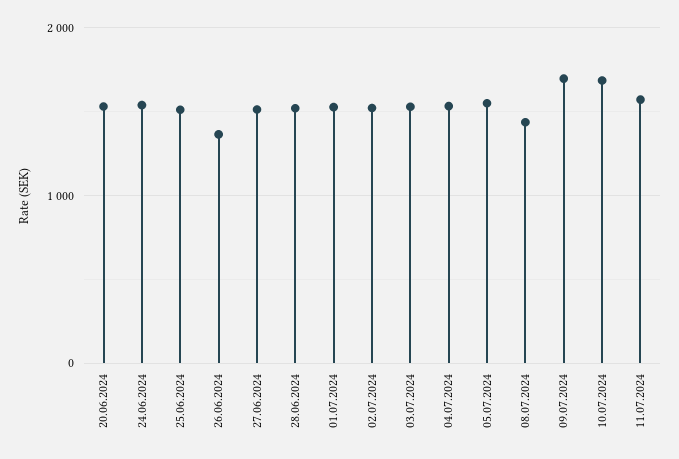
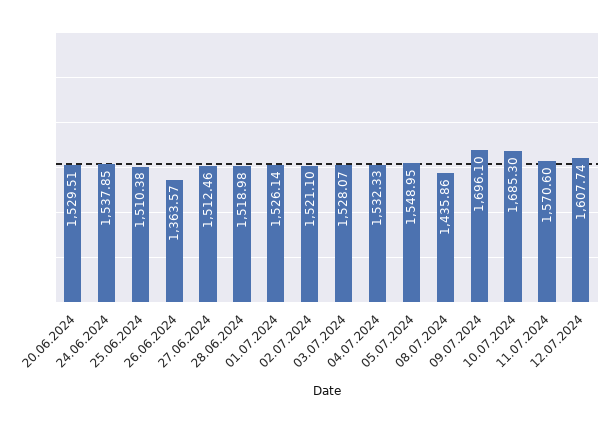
12.07.2024: none -> 1607.74

